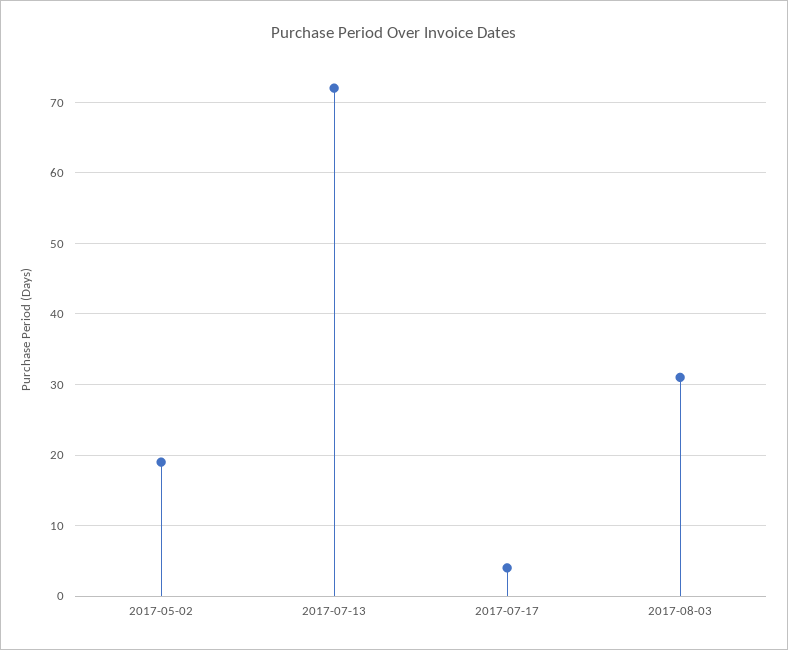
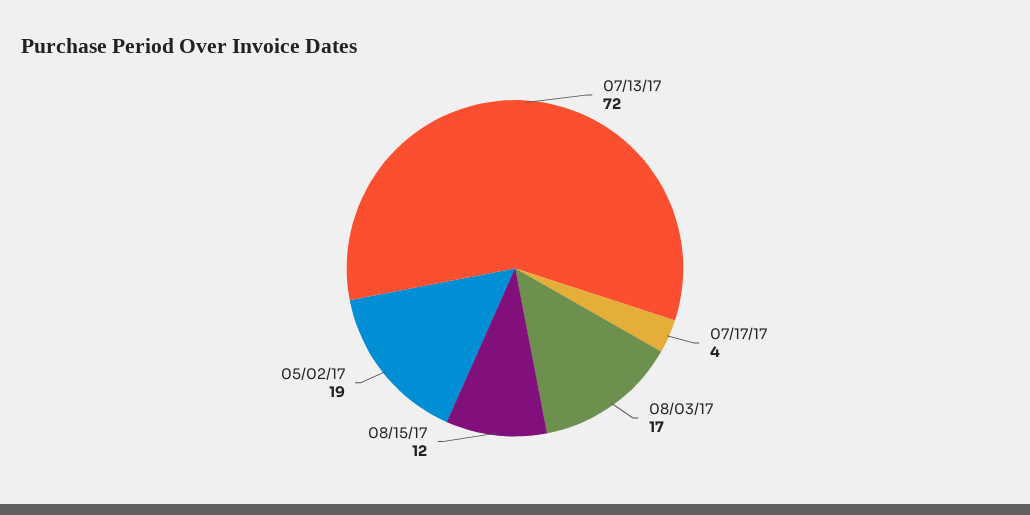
2017-08-03: 31 -> 17
08/15/17: none -> 12

